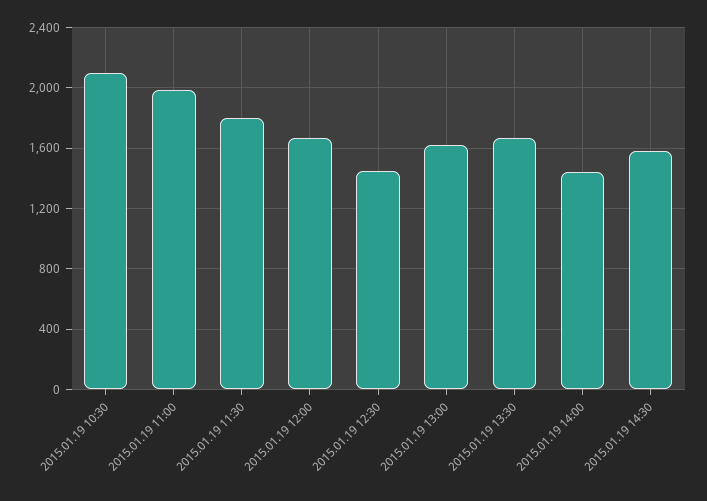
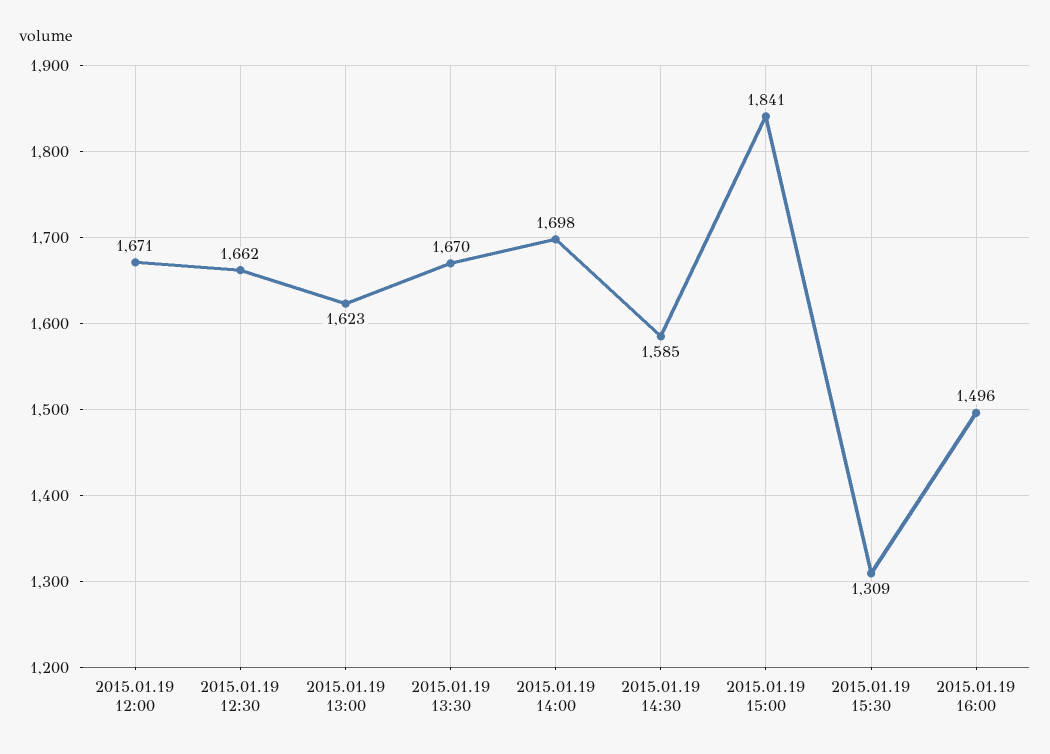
2015.01.19 10:30: 2100 -> none
2015.01.19 11:00: 2000 -> none
2015.01.19 11:30: 1800 -> none
2015.01.19 12:30: 1450 -> 1662
2015.01.19 14:00: 1450 -> 1698
2015.01.19 15:00: none -> 1841
2015.01.19 15:30: none -> 1309
2015.01.19 16:00: none -> 1496

